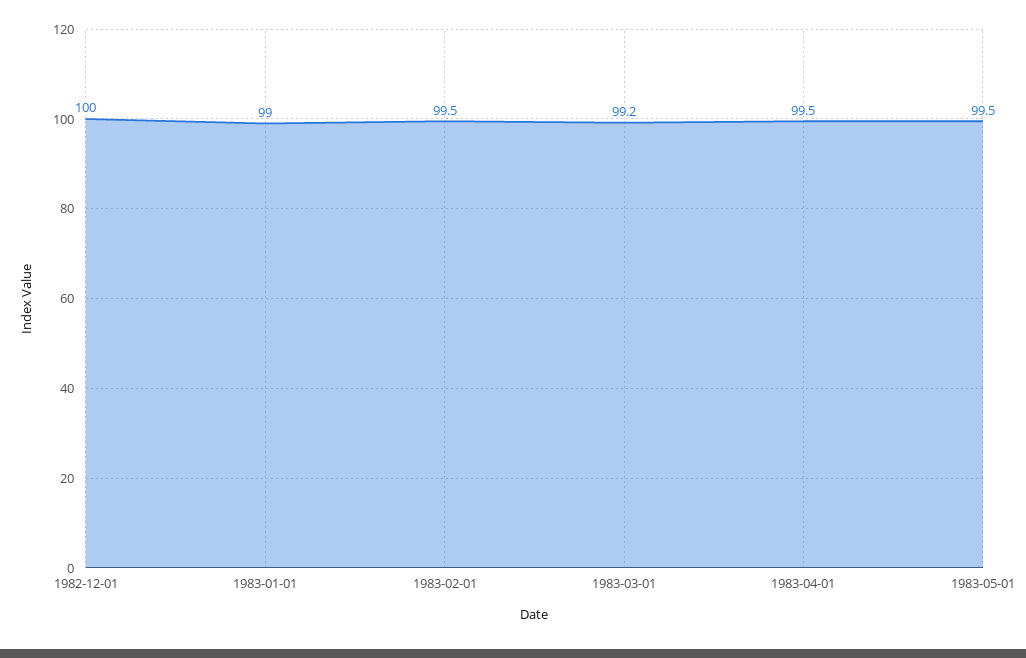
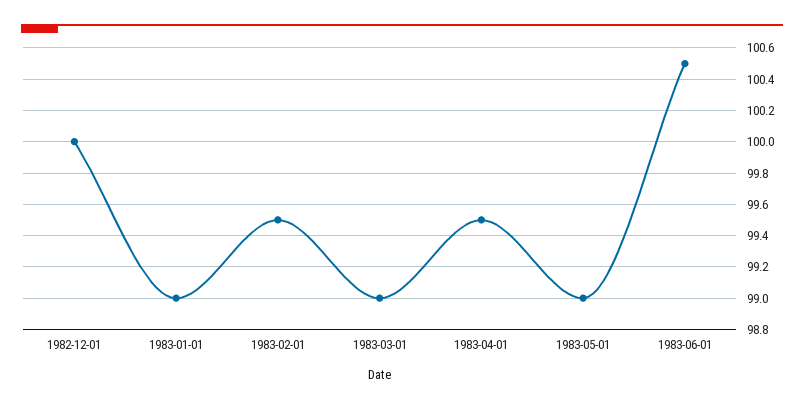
1983-03-01: 99.2 -> 99
1983-05-01: 99.5 -> 99
1983-06-01: none -> 100.5

